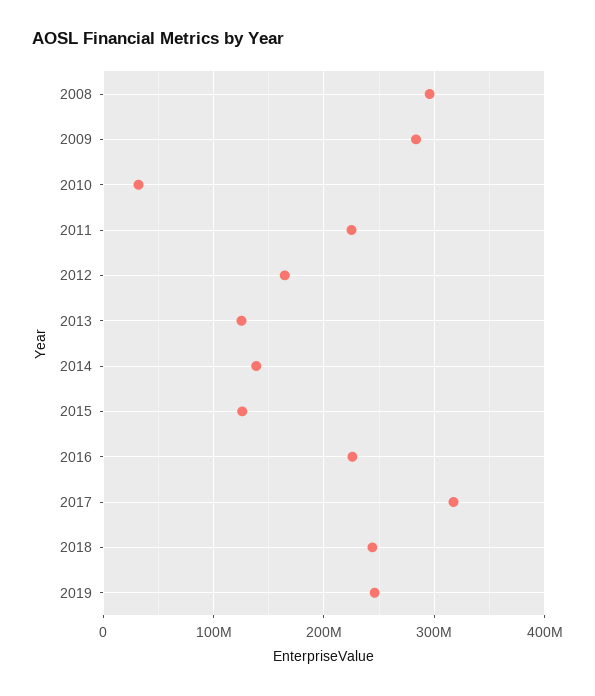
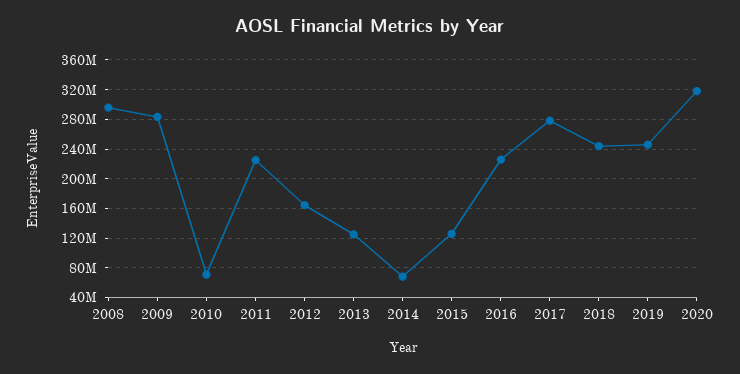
2010: 30000000 -> 70000000
2014: 140000000 -> 70000000
2017: 320000000 -> 280000000
2020: none -> 320000000

